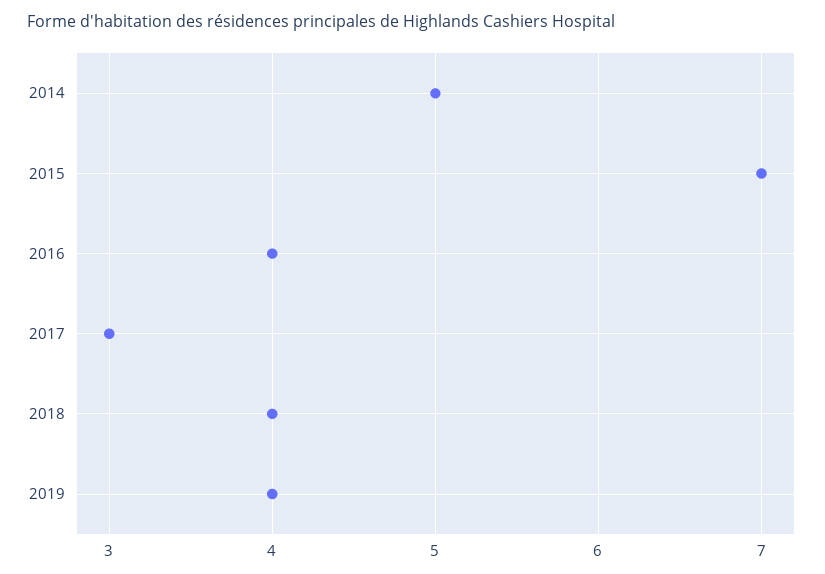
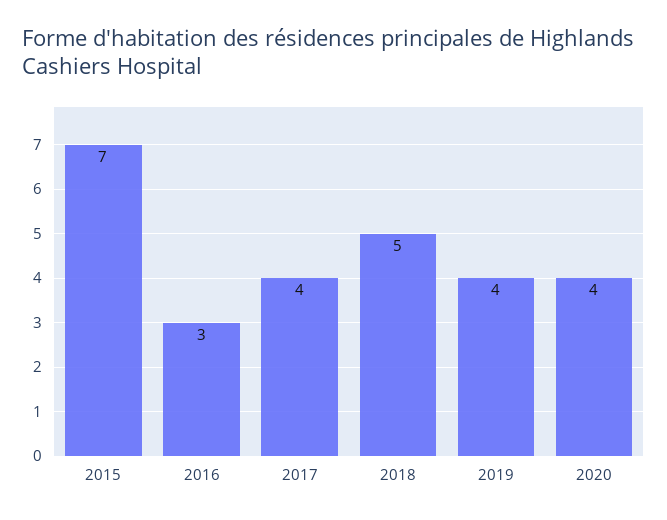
2014: 5 -> none
2016: 4 -> 3
2017: 3 -> 4
2018: 4 -> 5
2020: none -> 4

